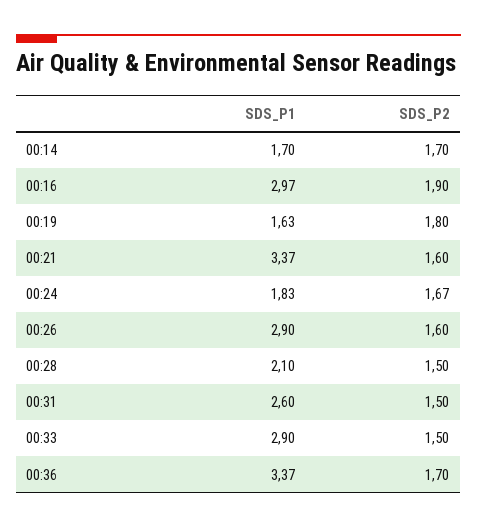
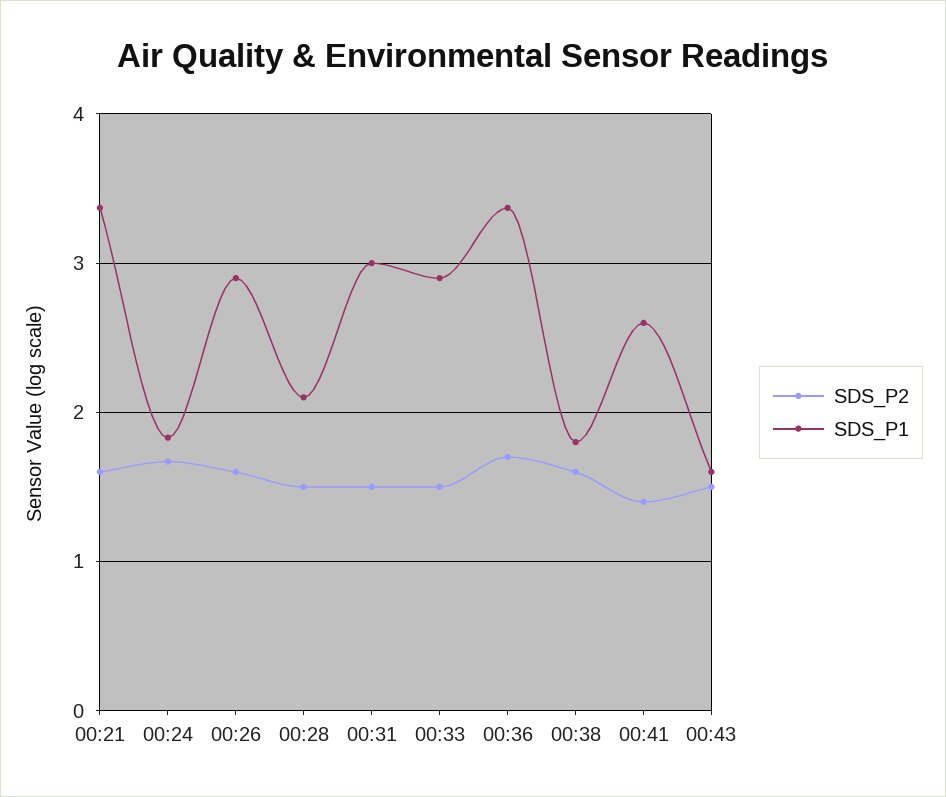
SDS_P1, 00:14: 1.7 -> none
SDS_P2, 00:14: 1.7 -> none
SDS_P1, 00:16: 2.97 -> none
SDS_P2, 00:16: 1.9 -> none
SDS_P1, 00:19: 1.63 -> none
SDS_P2, 00:19: 1.8 -> none
SDS_P1, 00:31: 2.6 -> 3
SDS_P2, 00:38: none -> 1.6
SDS_P1, 00:38: none -> 1.8
SDS_P2, 00:41: none -> 1.4
SDS_P1, 00:41: none -> 2.6
SDS_P2, 00:43: none -> 1.5
SDS_P1, 00:43: none -> 1.6

